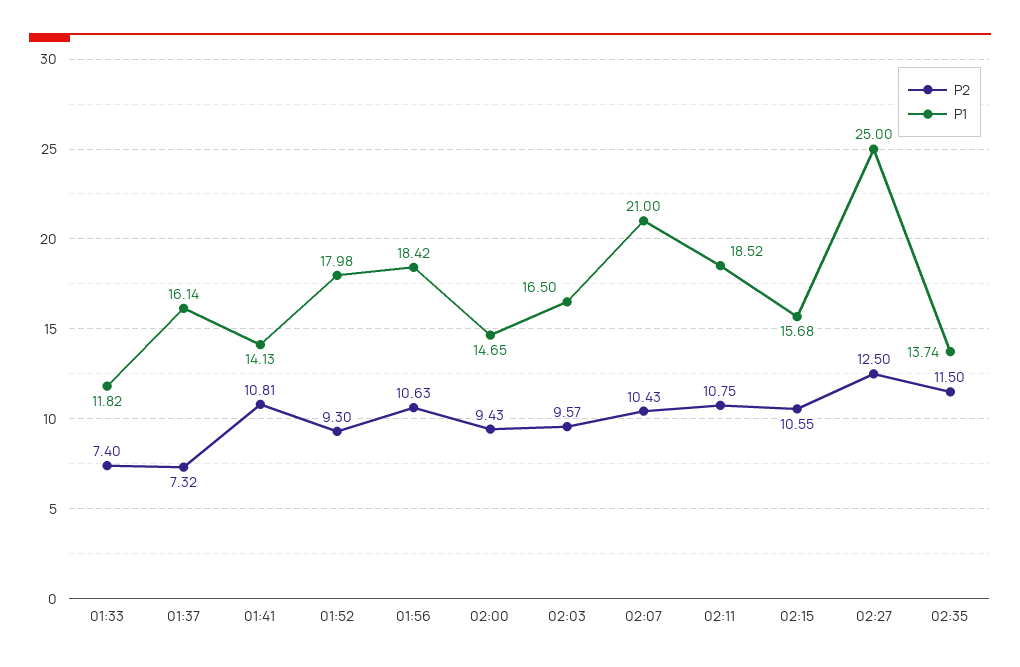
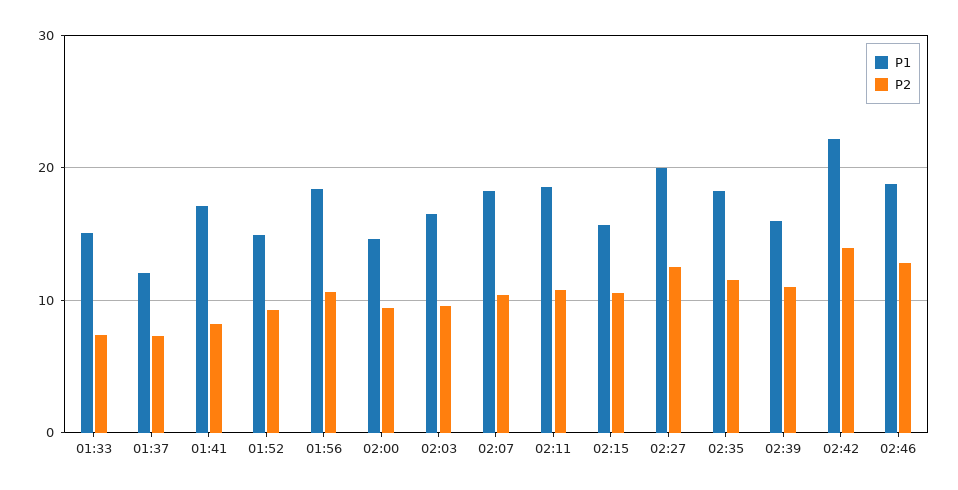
P1, 01:33: 11.82 -> 15
P1, 01:37: 16.14 -> 12
P2, 01:41: 10.81 -> 8
P1, 01:41: 14.13 -> 17
P1, 01:52: 17.98 -> 15
P1, 02:07: 21 -> 18
P1, 02:27: 25 -> 20
P1, 02:35: 13.74 -> 18
P1, 02:39: none -> 16
P2, 02:39: none -> 11
P1, 02:42: none -> 22
P2, 02:42: none -> 14
P1, 02:46: none -> 19
P2, 02:46: none -> 13

